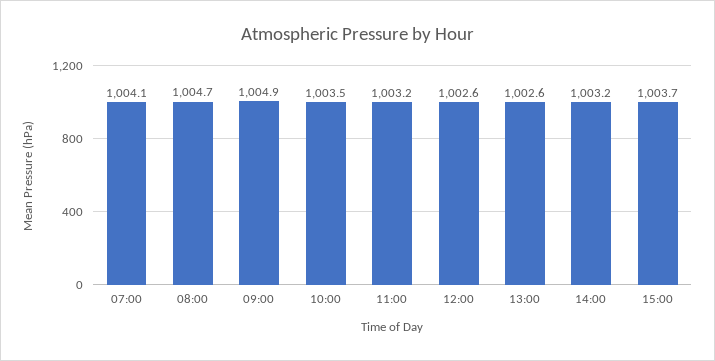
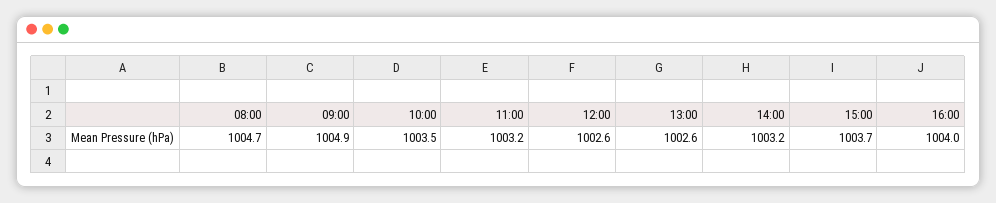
07:00: 1004.1 -> none
16:00: none -> 1004

